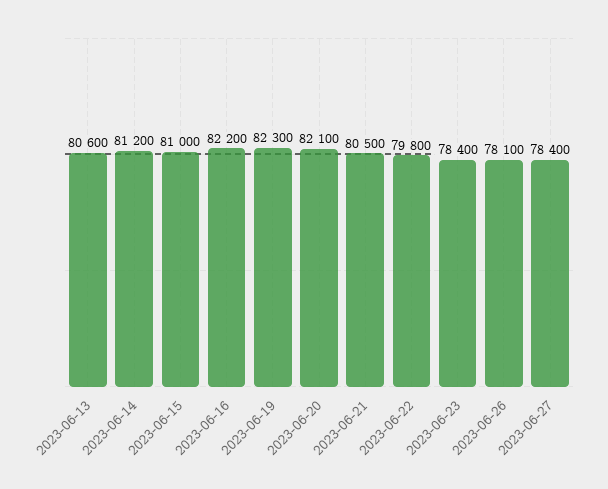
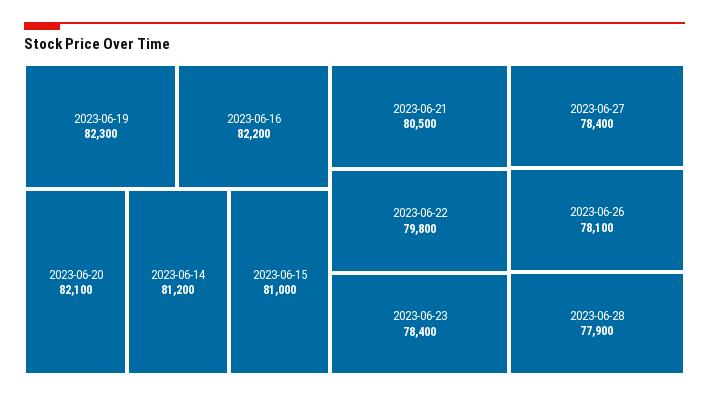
2023-06-13: 80600 -> none
2023-06-28: none -> 77900

